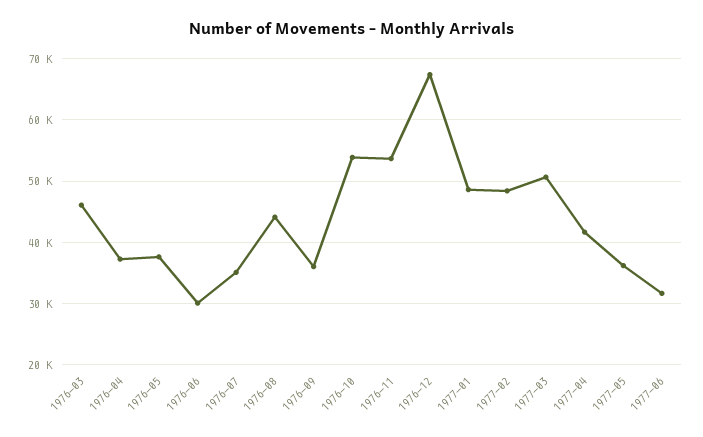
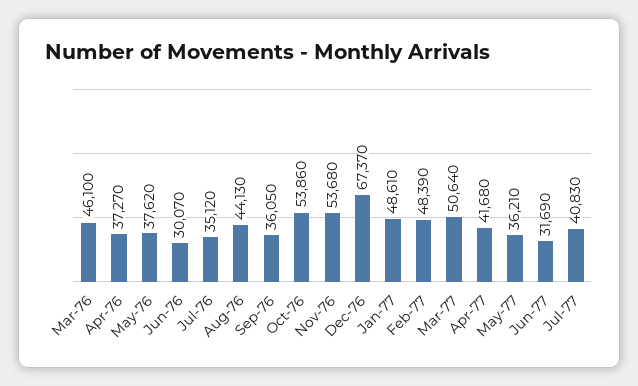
Jul-77: none -> 40830

